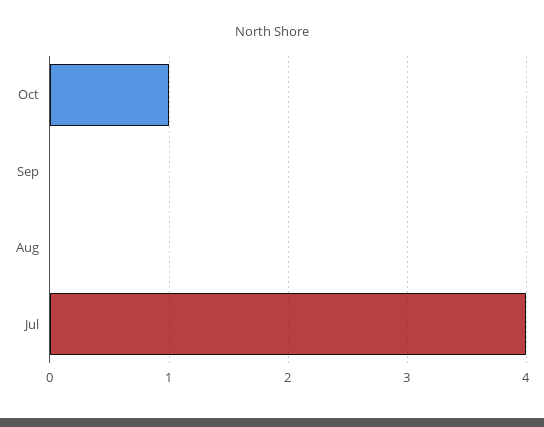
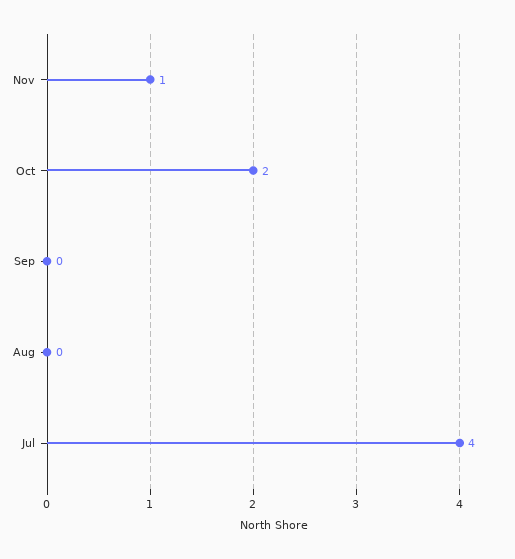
Oct: 1 -> 2
Nov: none -> 1

